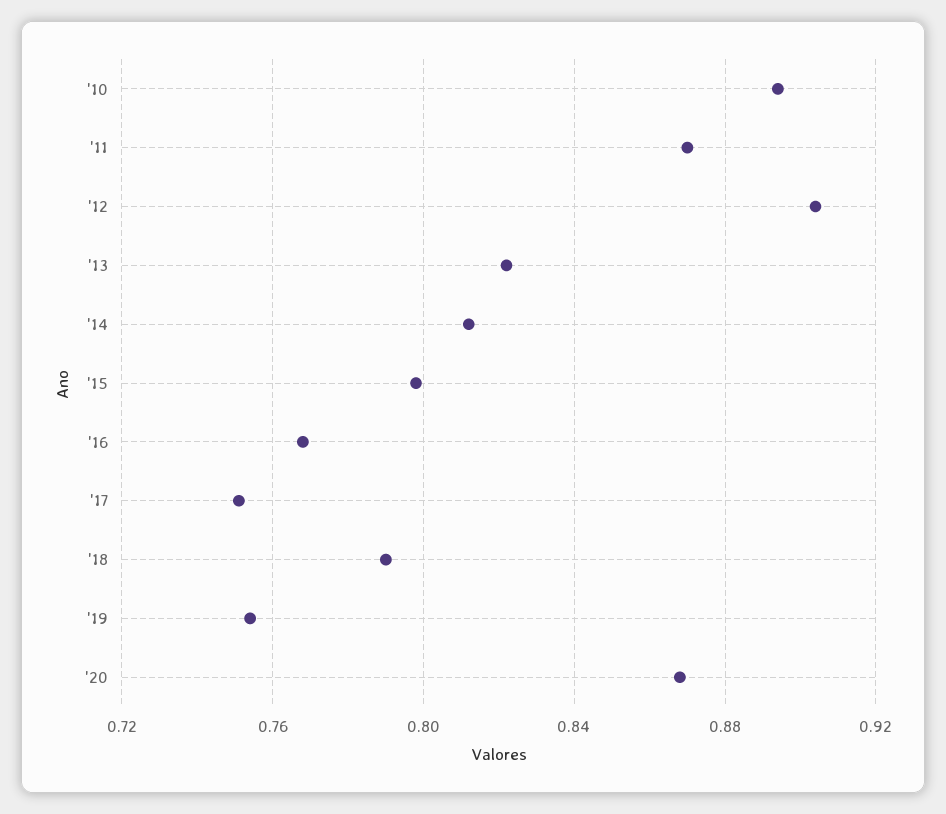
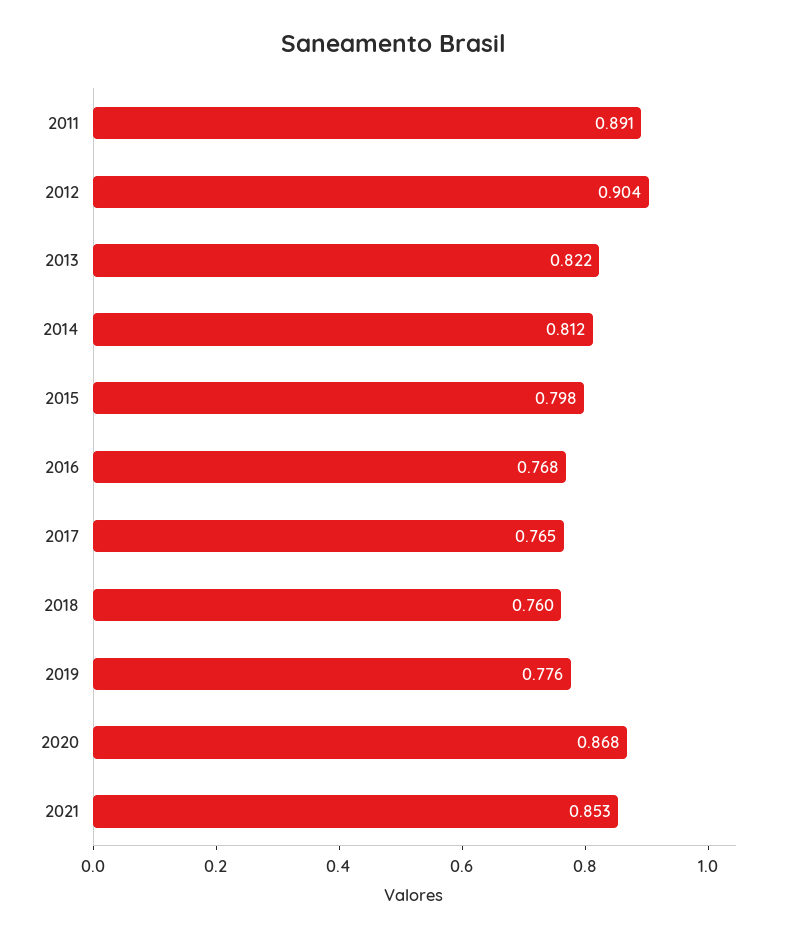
'10: 0.895 -> none
'11: 0.87 -> 0.891
'17: 0.75 -> 0.765
'18: 0.79 -> 0.76
'19: 0.755 -> 0.776
2021: none -> 0.853

